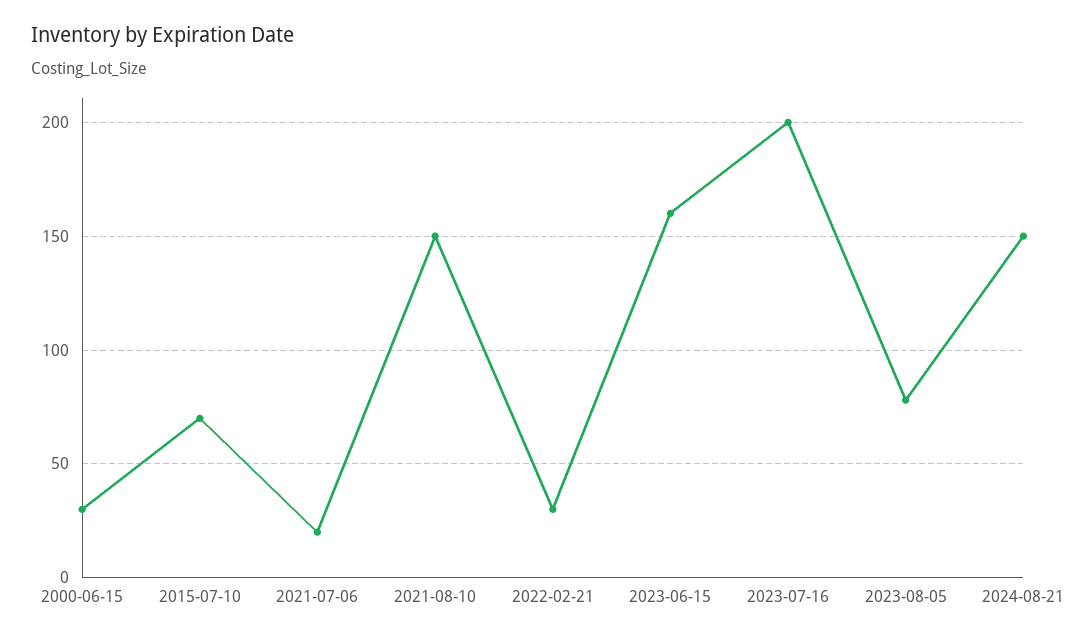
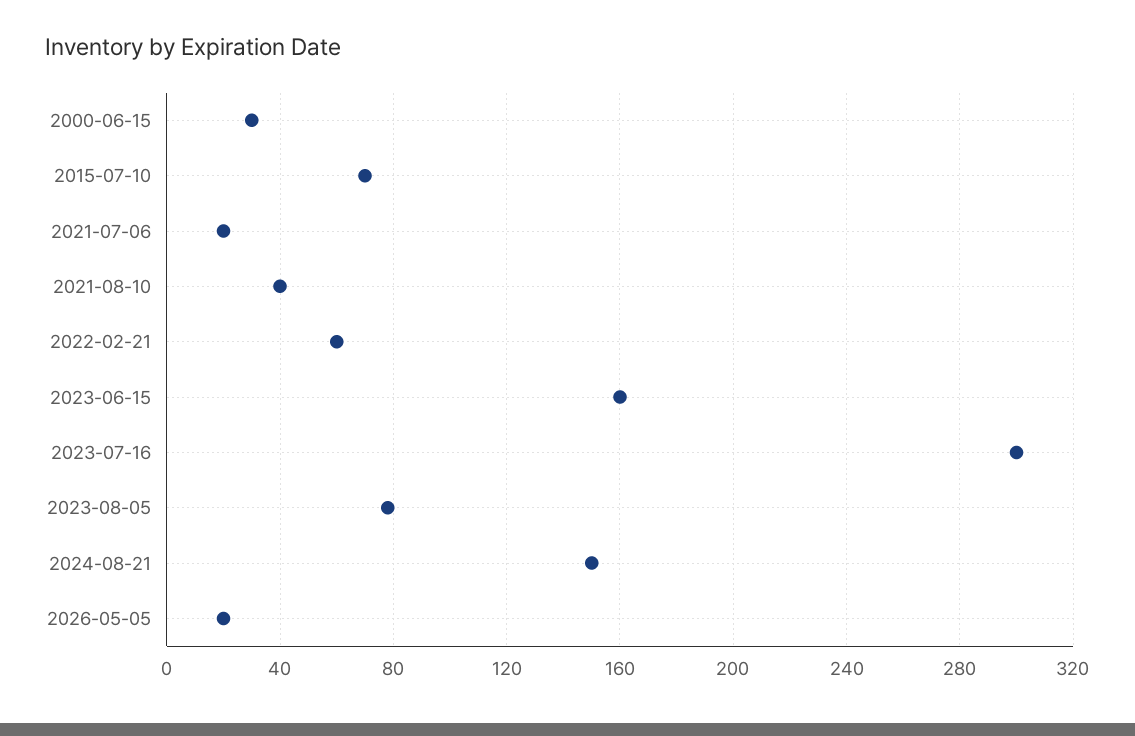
2021-08-10: 150 -> 40
2022-02-21: 30 -> 60
2023-07-16: 200 -> 300
2026-05-05: none -> 20

